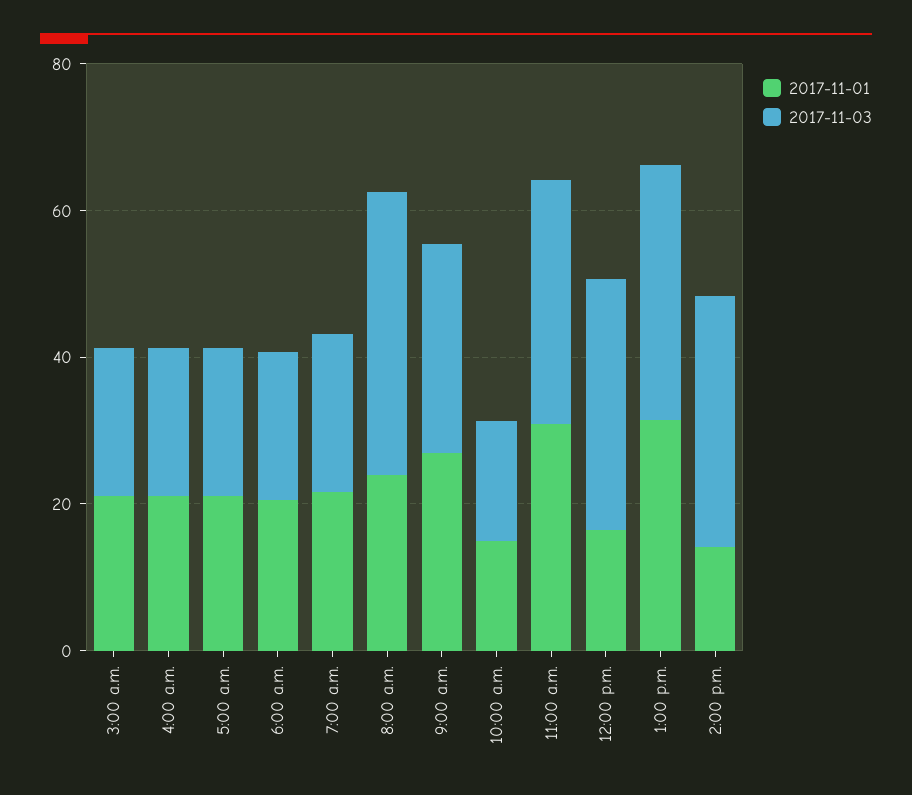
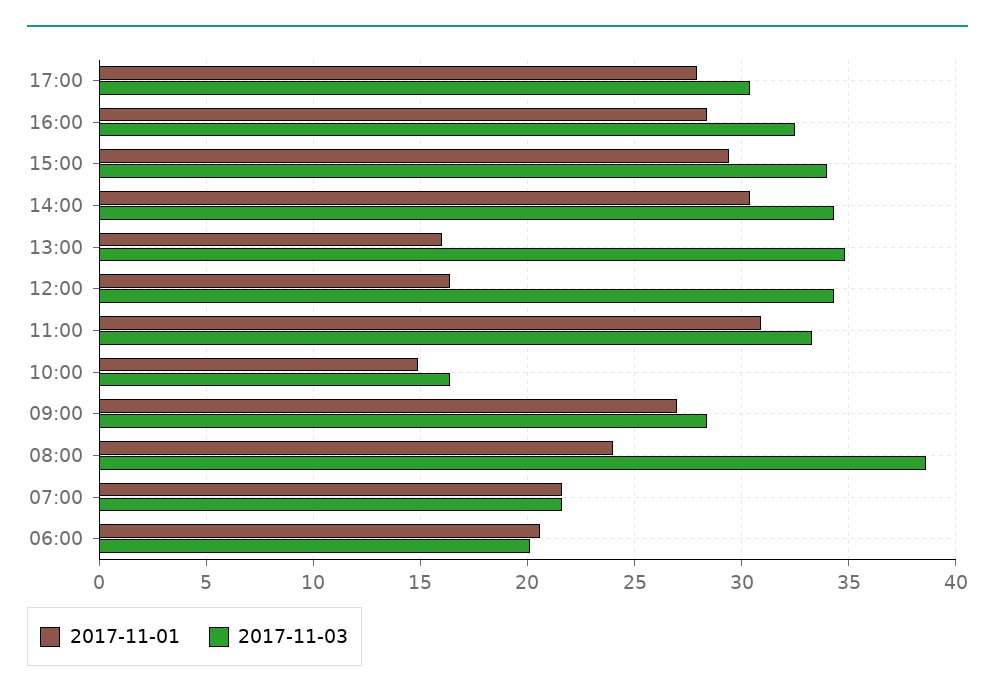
2017-11-01, 3:00 a.m.: 20 -> none
2017-11-03, 3:00 a.m.: 20 -> none
2017-11-01, 4:00 a.m.: 20 -> none
2017-11-03, 4:00 a.m.: 20 -> none
2017-11-01, 5:00 a.m.: 20 -> none
2017-11-03, 5:00 a.m.: 20 -> none
2017-11-01, 1:00 p.m.: 30 -> 16
2017-11-01, 2:00 p.m.: 15 -> 30.5
2017-11-01, 17:00: none -> 28
2017-11-03, 17:00: none -> 30.5
2017-11-01, 16:00: none -> 28.5
2017-11-03, 16:00: none -> 32.5
2017-11-01, 15:00: none -> 29.5
2017-11-03, 15:00: none -> 34

